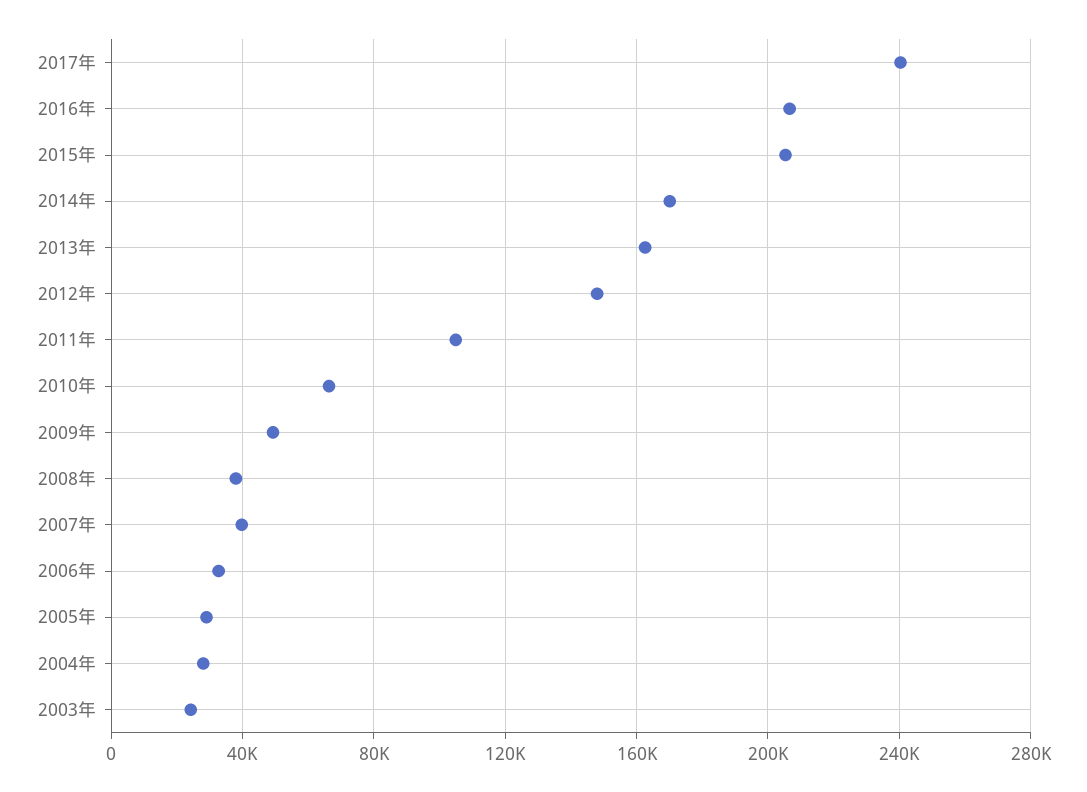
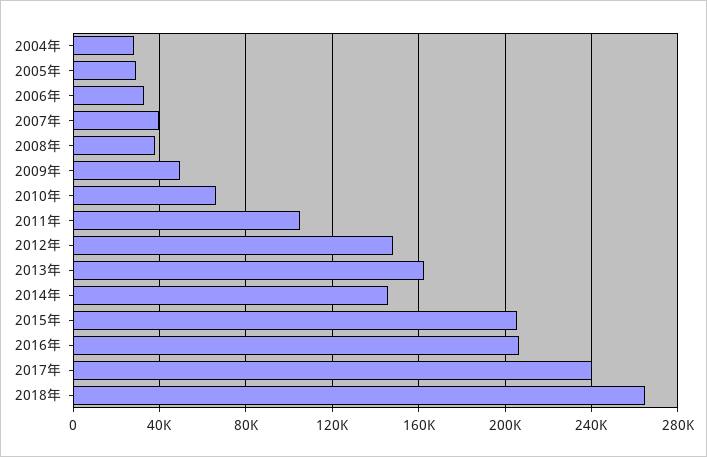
2014年: 170000 -> 145000
2003年: 25000 -> none
2018年: none -> 265000

